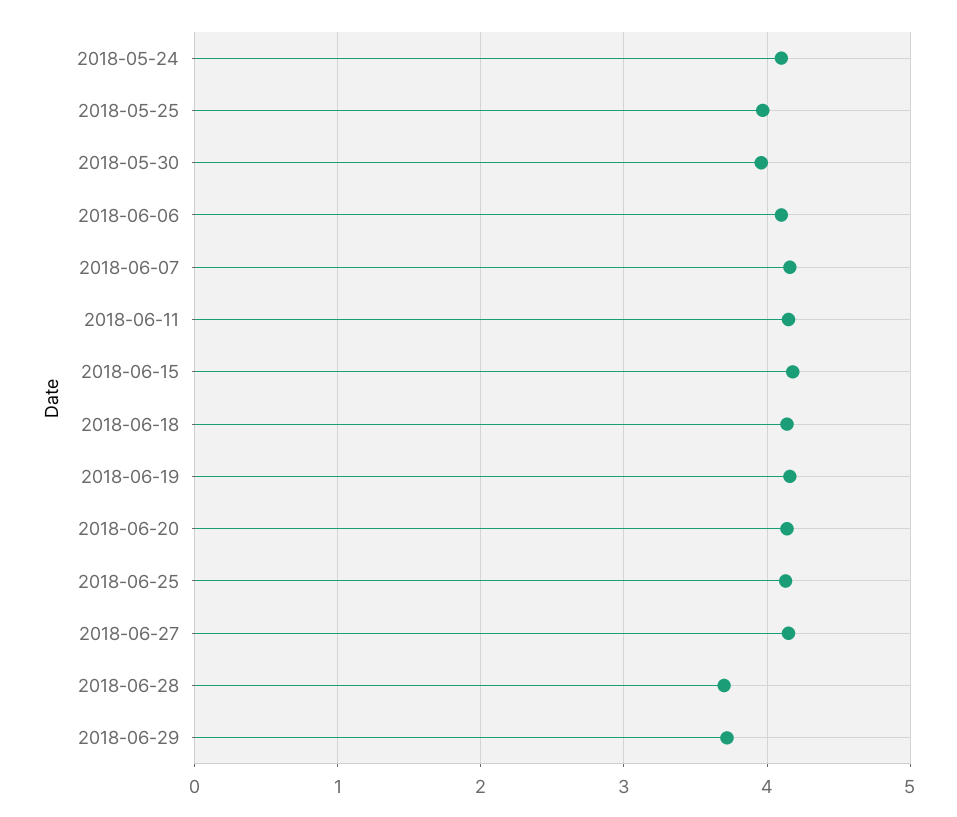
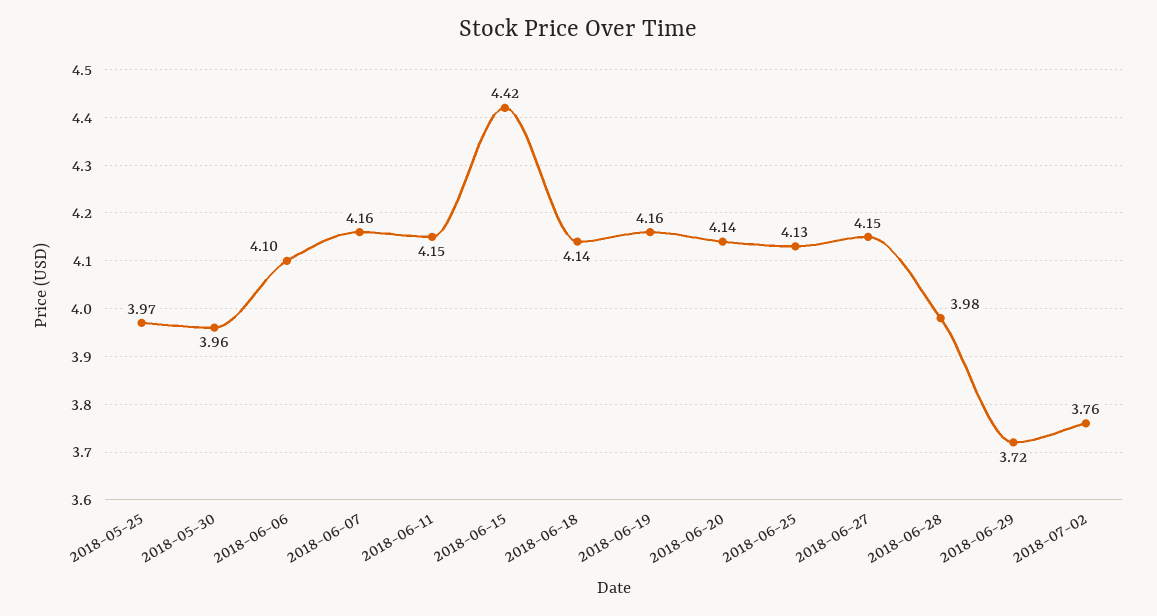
2018-05-24: 4.1 -> none
2018-06-15: 4.2 -> 4.42
2018-06-28: 3.7 -> 3.98
2018-07-02: none -> 3.76

